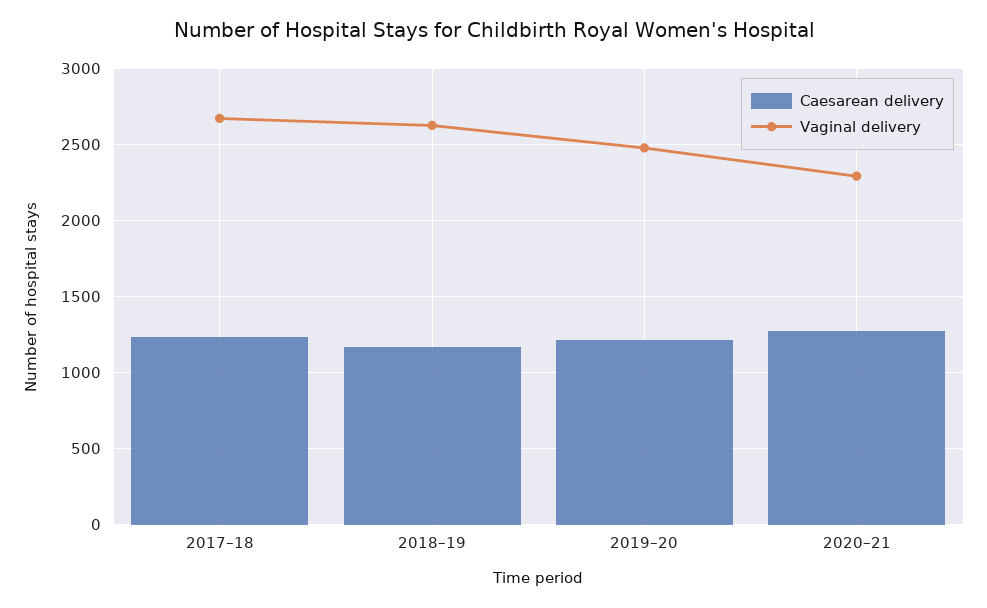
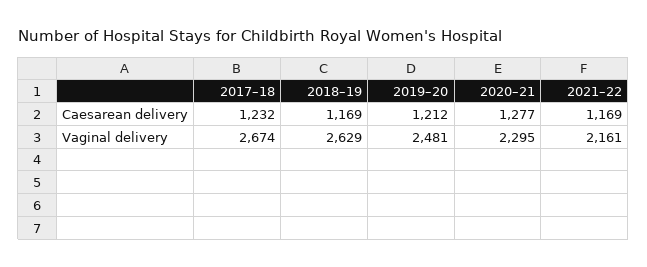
Caesarean delivery, 2021–22: none -> 1169
Vaginal delivery, 2021–22: none -> 2161

